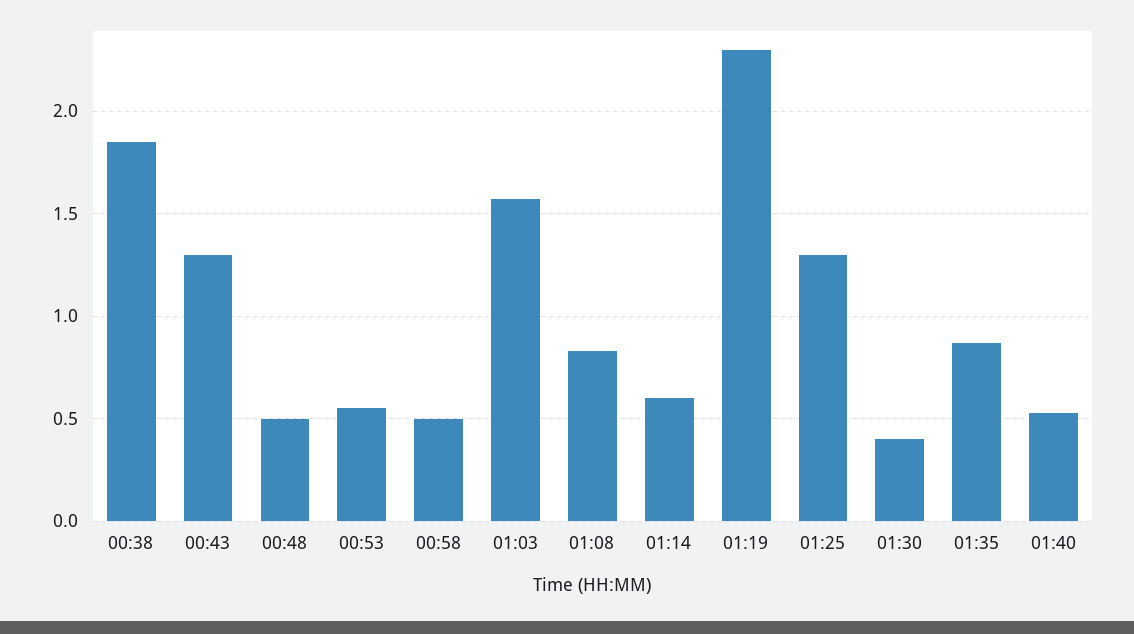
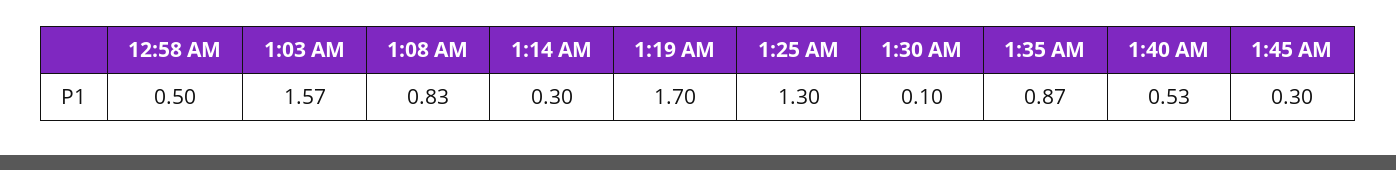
00:38: 1.85 -> none
00:43: 1.3 -> none
00:48: 0.5 -> none
00:53: 0.55 -> none
01:14: 0.6 -> 0.3
01:19: 2.3 -> 1.7
01:30: 0.4 -> 0.1
1:45 AM: none -> 0.3

